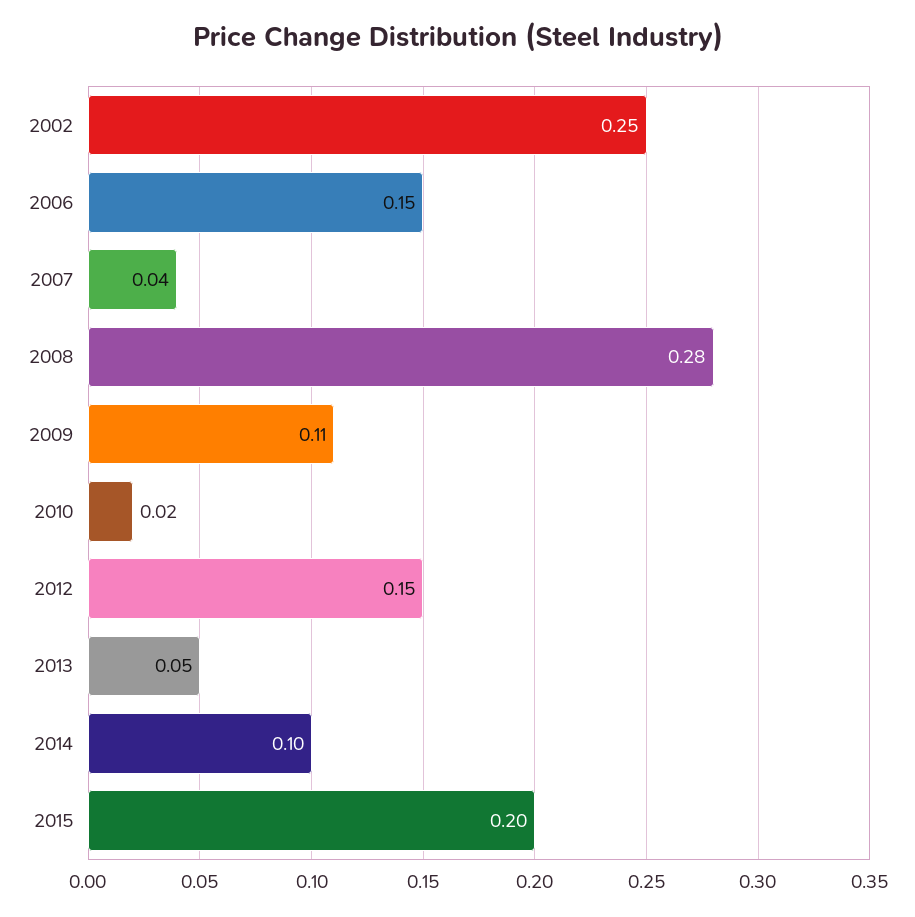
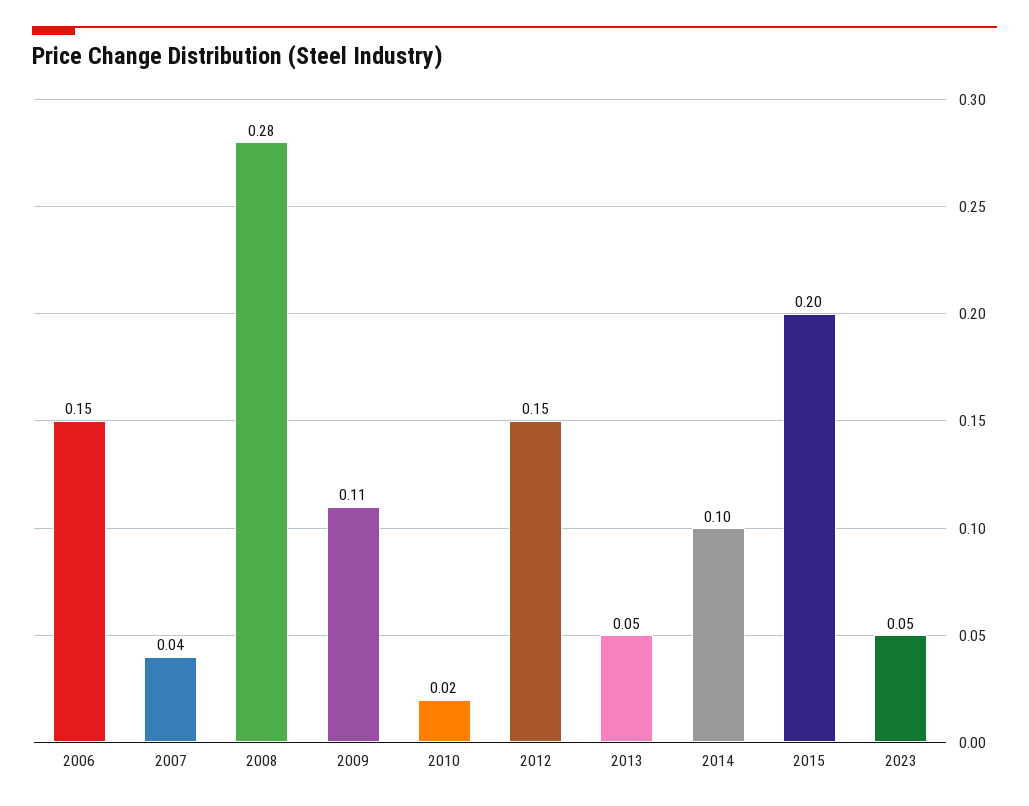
2002: 0.25 -> none
2023: none -> 0.05

